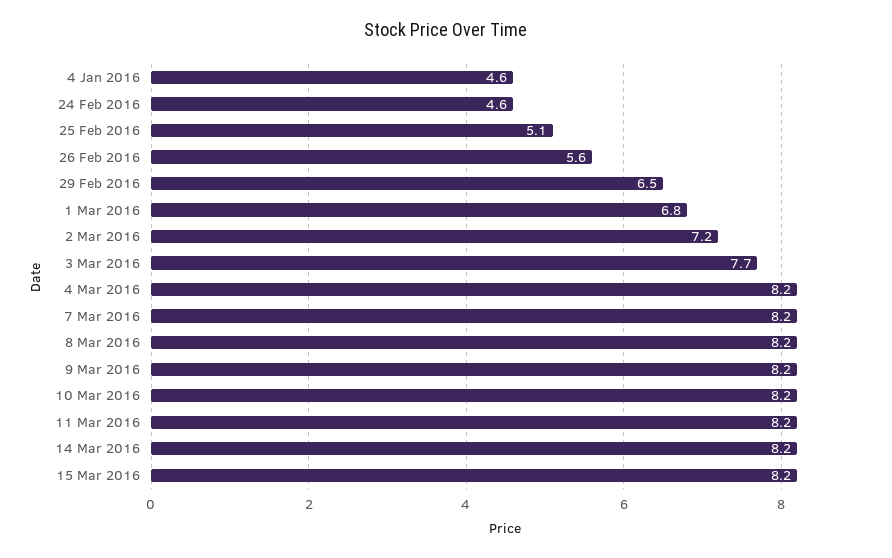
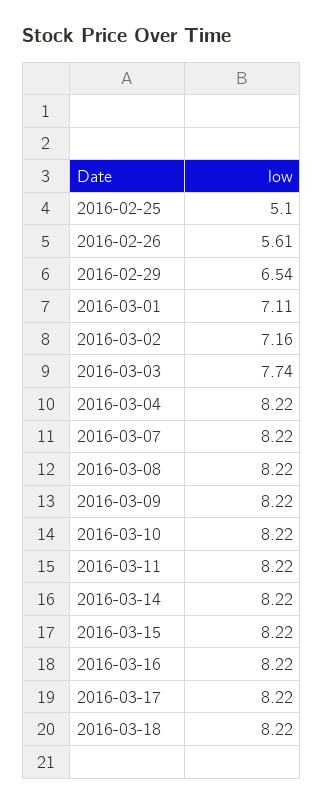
4 Jan 2016: 4.6 -> none
24 Feb 2016: 4.6 -> none
1 Mar 2016: 6.8 -> 7.11
2016-03-16: none -> 8.22
2016-03-17: none -> 8.22
2016-03-18: none -> 8.22

